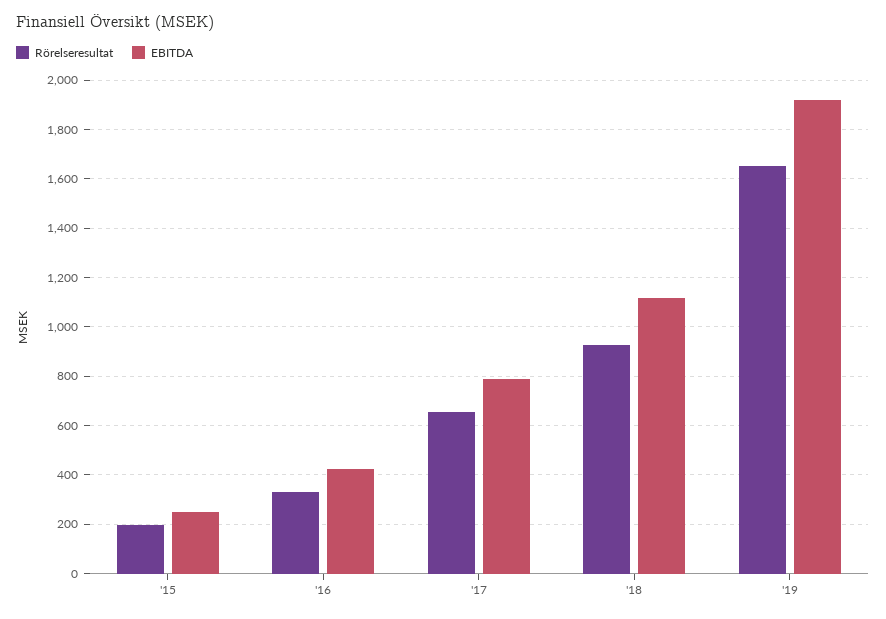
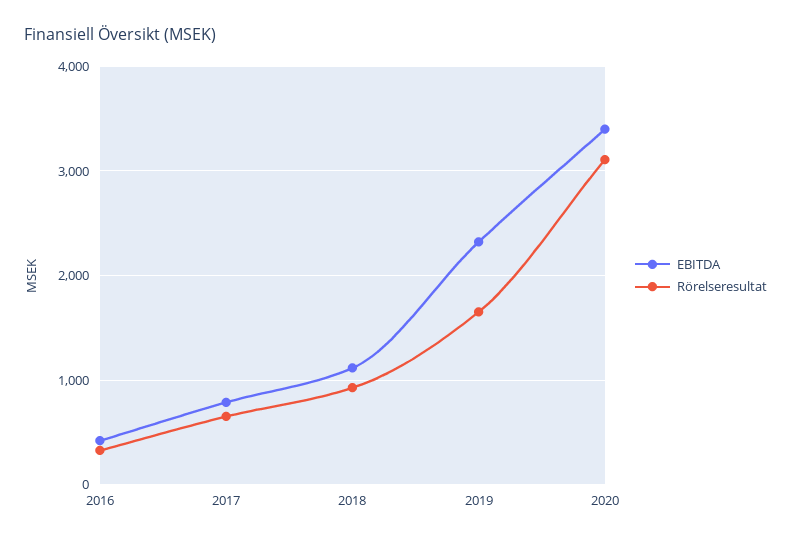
Rörelseresultat, '15: 200 -> none
EBITDA, '15: 250 -> none
EBITDA, '19: 1925 -> 2300
EBITDA, 2020: none -> 3400
Rörelseresultat, 2020: none -> 3100

